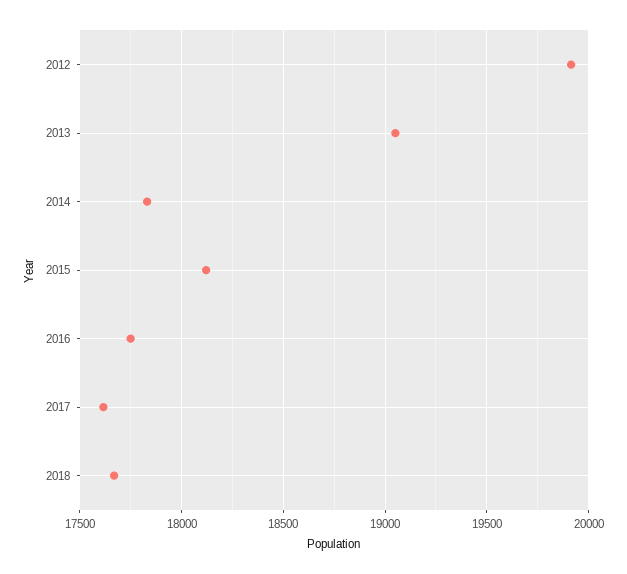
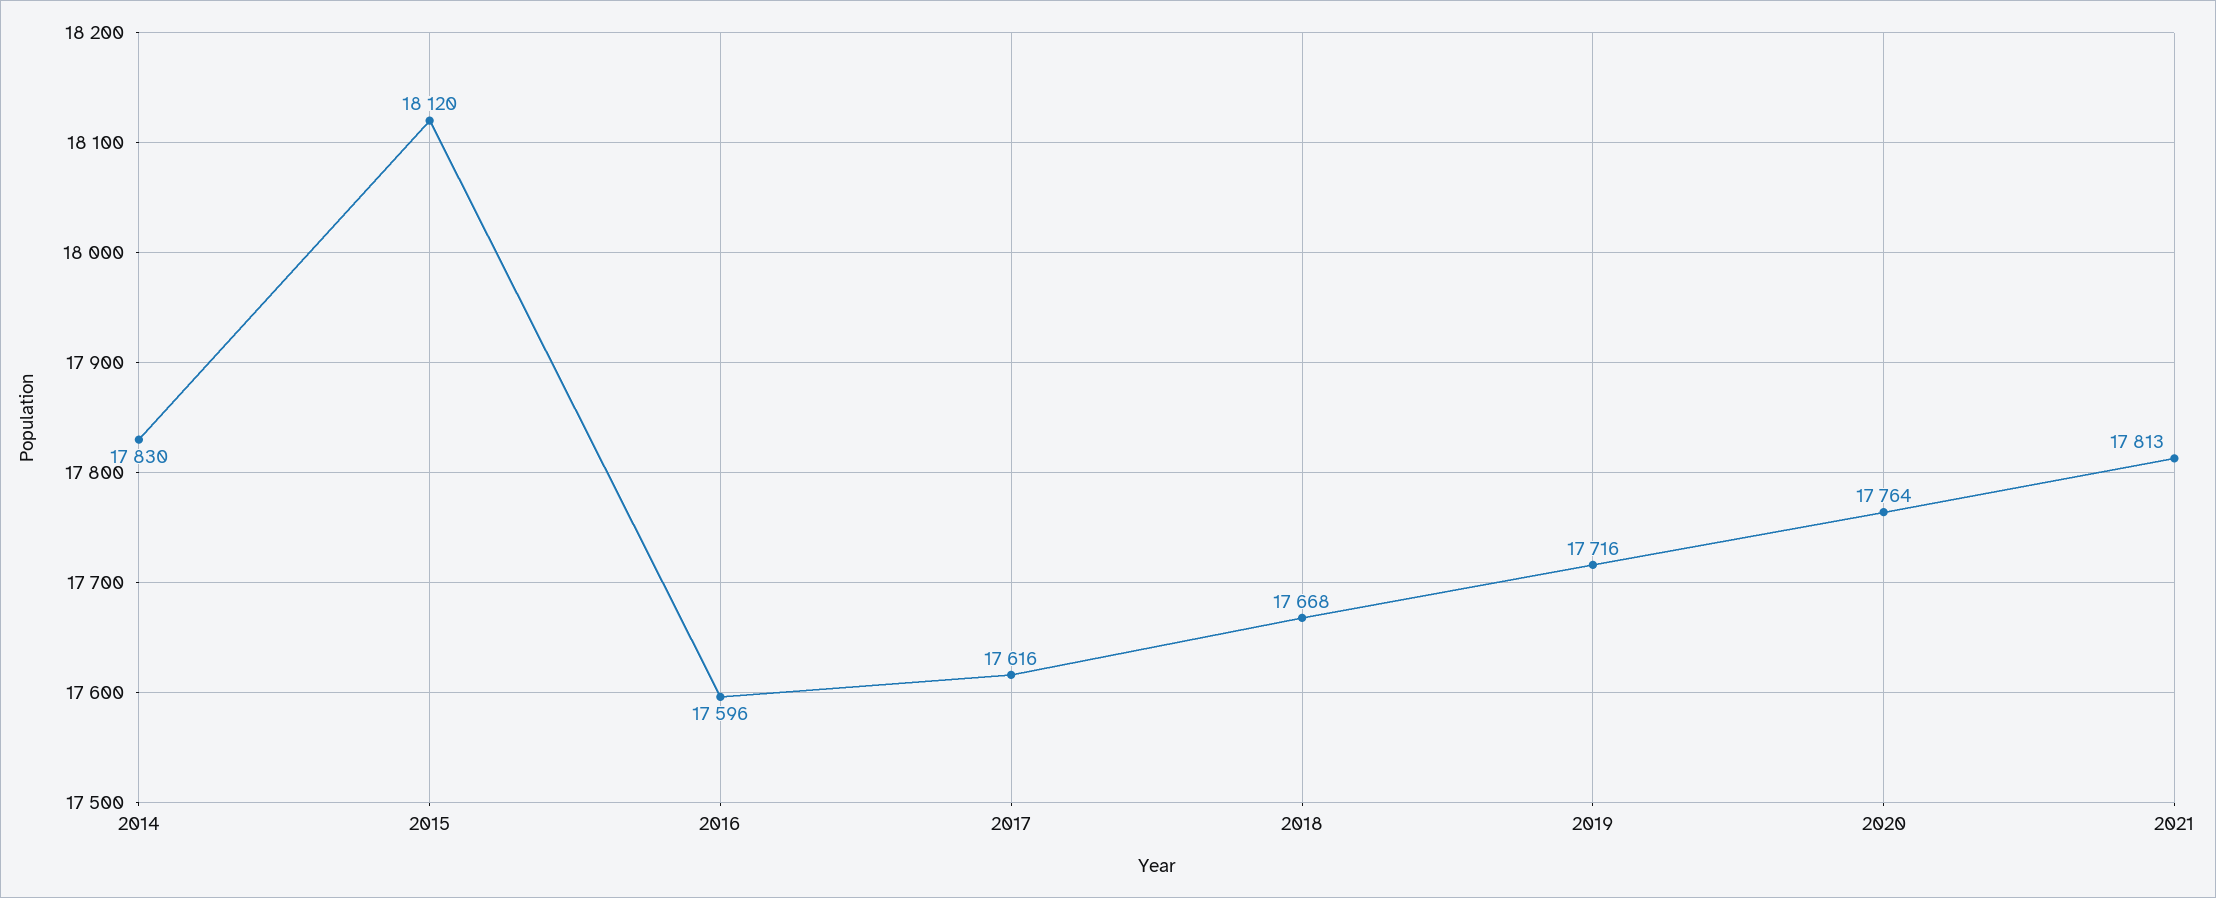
2012: 19900 -> none
2013: 19050 -> none
2016: 17750 -> 17596
2019: none -> 17716
2020: none -> 17764
2021: none -> 17813

